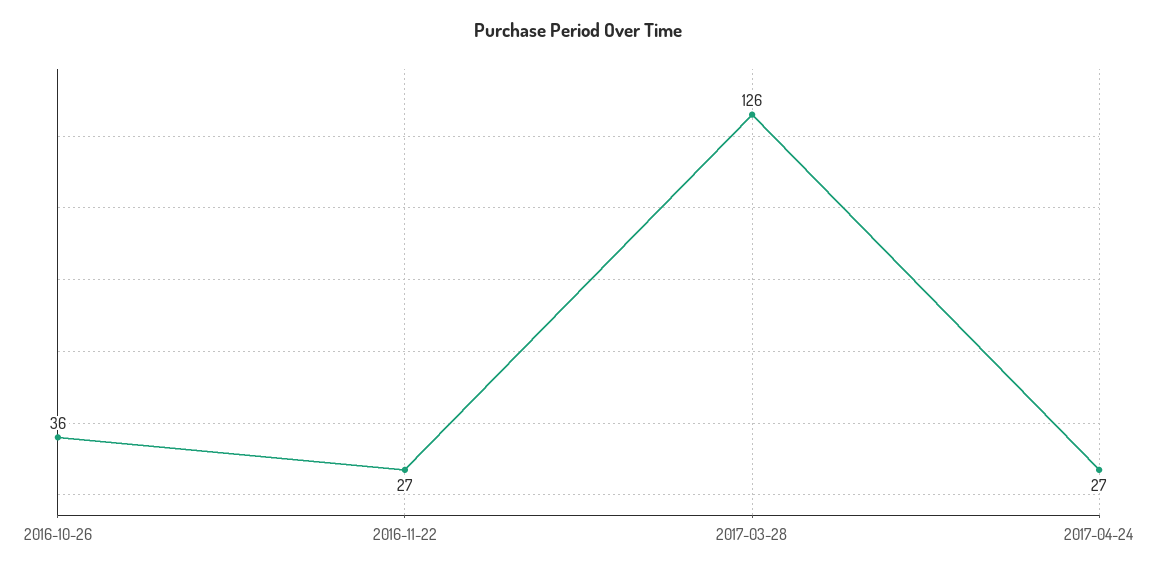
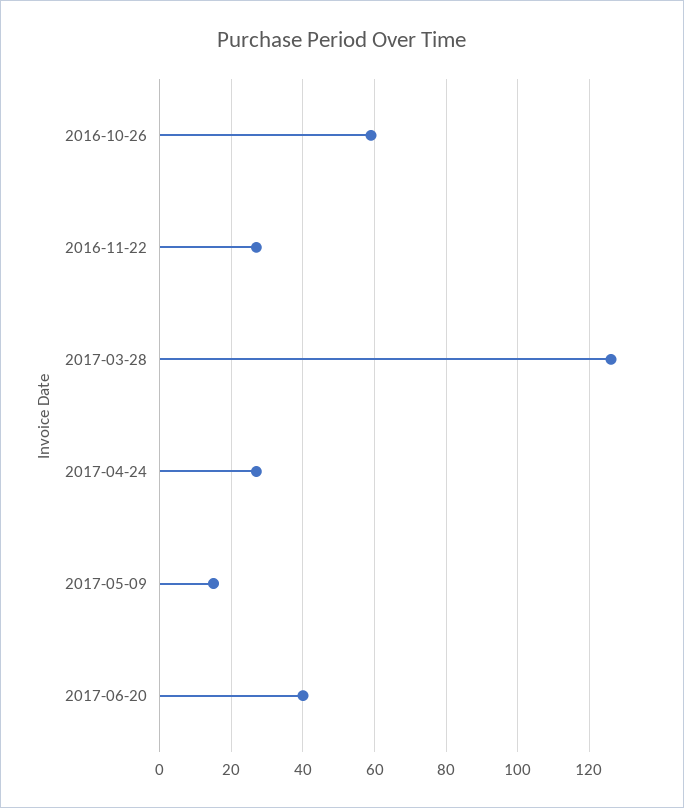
2016-10-26: 36 -> 60
2017-05-09: none -> 15
2017-06-20: none -> 40

